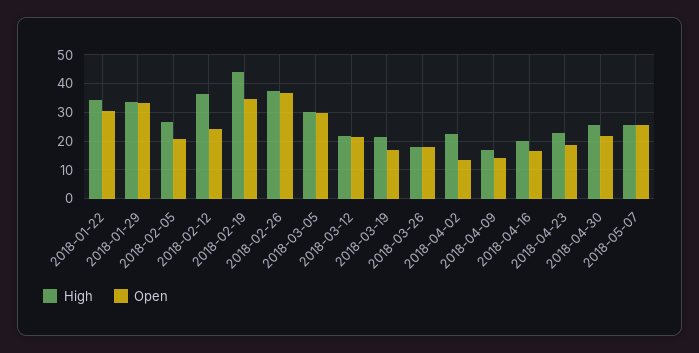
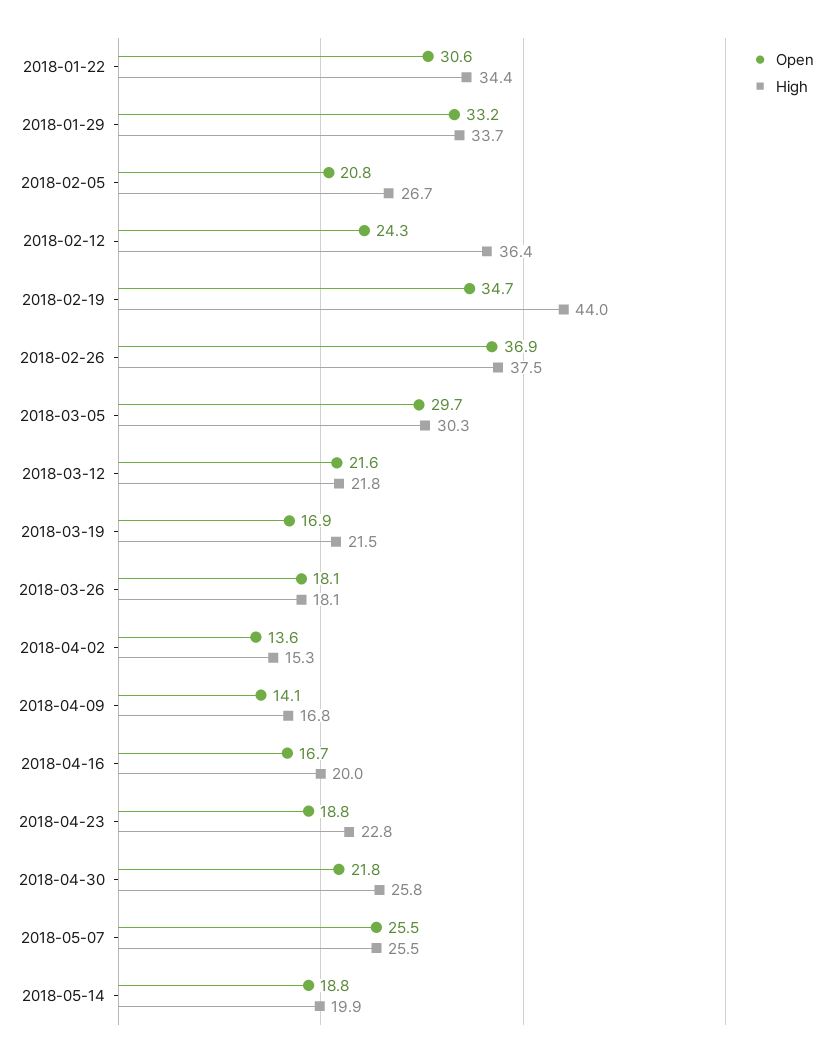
High, 2018-04-02: 22.5 -> 15.3
Open, 2018-05-14: none -> 18.8
High, 2018-05-14: none -> 19.9

